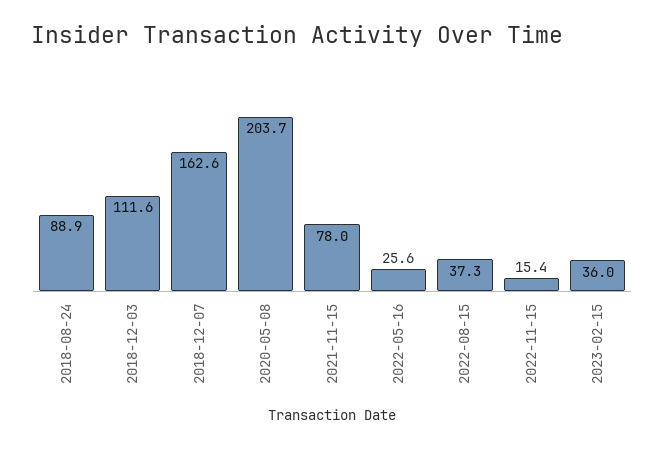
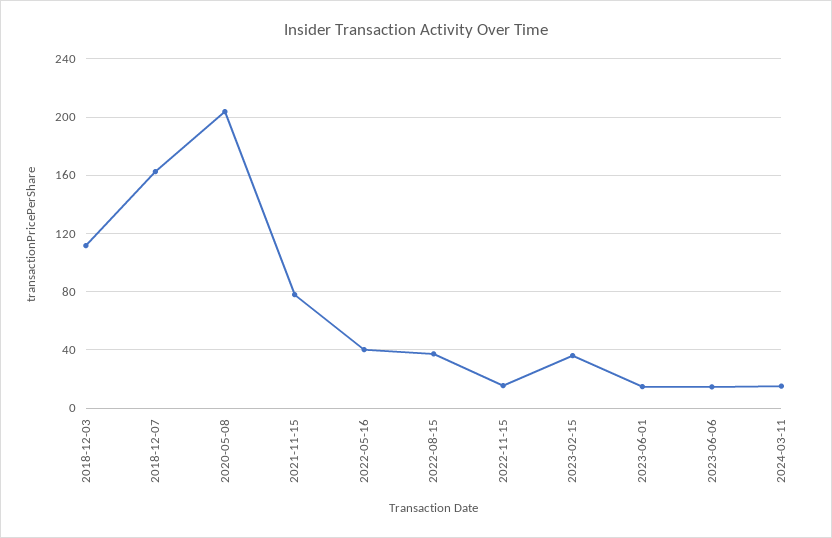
2018-08-24: 88.9 -> none
2022-05-16: 25.6 -> 40
2023-06-01: none -> 15
2023-06-06: none -> 15
2024-03-11: none -> 15

